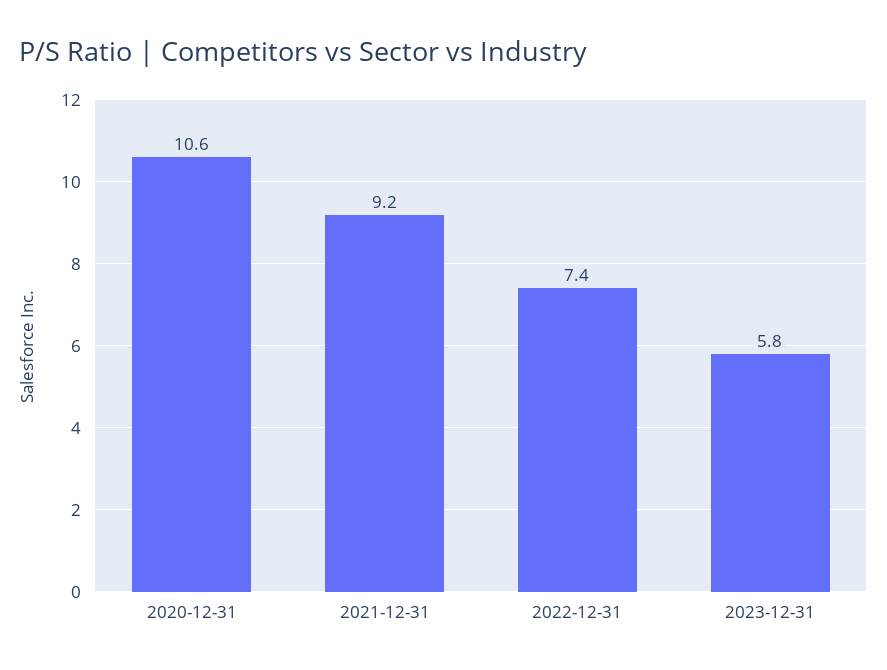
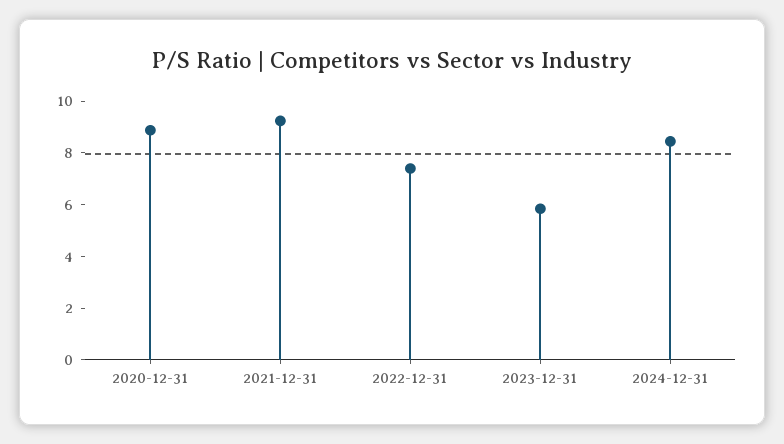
2020-12-31: 10.6 -> 9
2024-12-31: none -> 8.5

